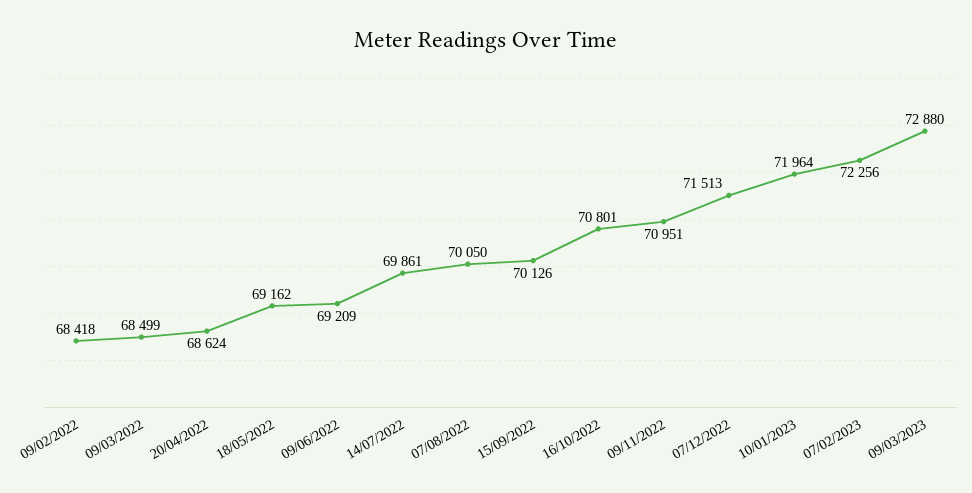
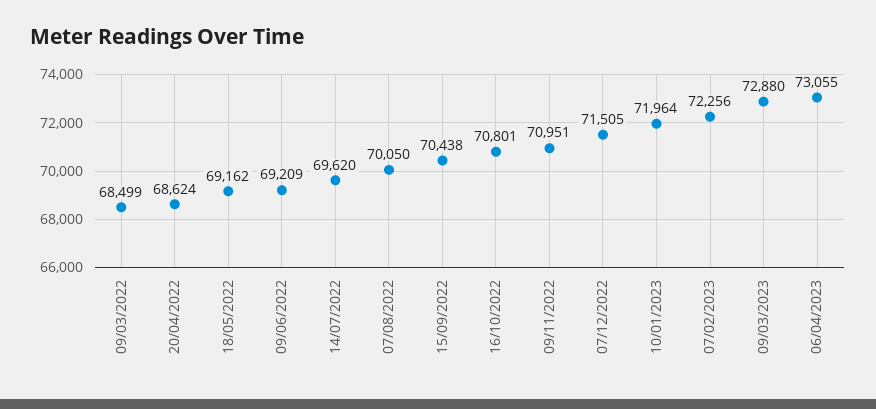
09/02/2022: 68418 -> none
14/07/2022: 69861 -> 69620
15/09/2022: 70126 -> 70438
07/12/2022: 71513 -> 71505
06/04/2023: none -> 73055

